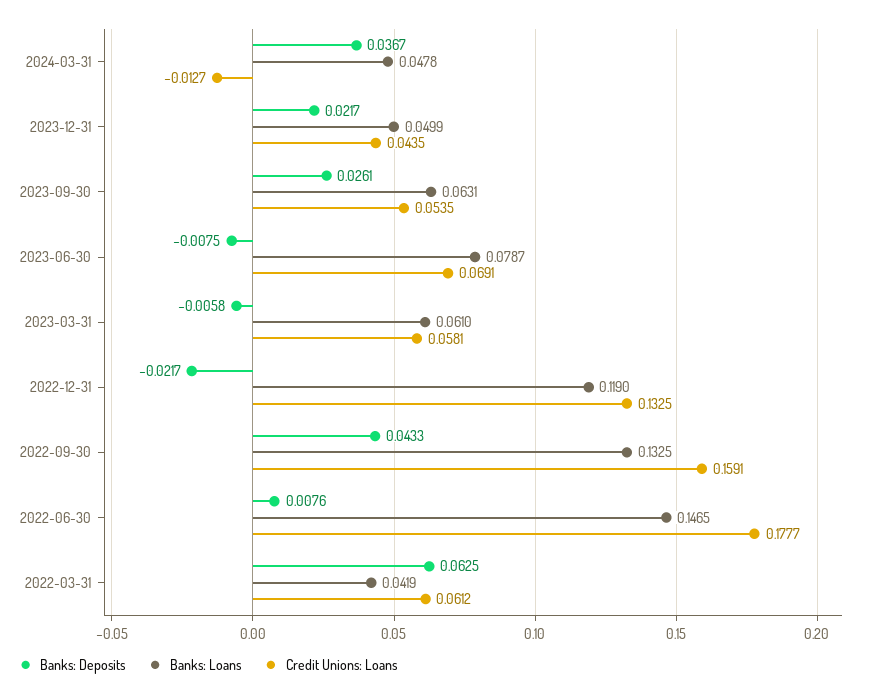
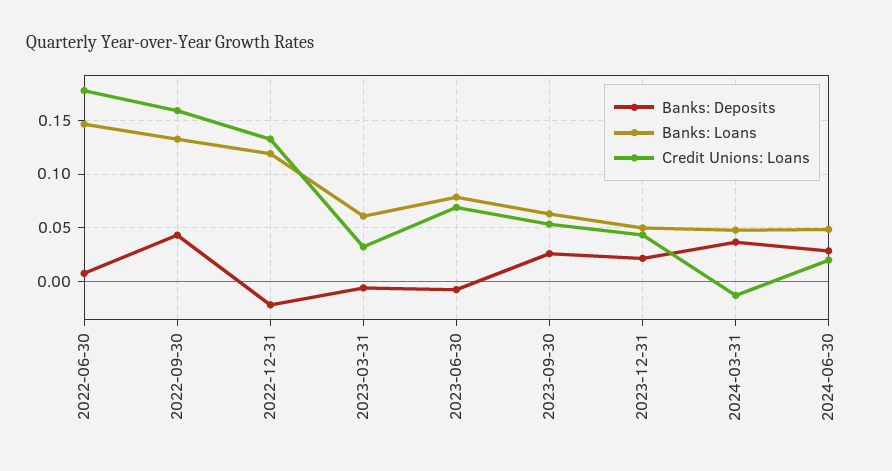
Credit Unions: Loans, 2023-03-31: 0.0581 -> 0.03
Banks: Deposits, 2022-03-31: 0.0625 -> none
Banks: Loans, 2022-03-31: 0.0419 -> none
Credit Unions: Loans, 2022-03-31: 0.0612 -> none
Banks: Deposits, 2024-06-30: none -> 0.03
Banks: Loans, 2024-06-30: none -> 0.05
Credit Unions: Loans, 2024-06-30: none -> 0.02

